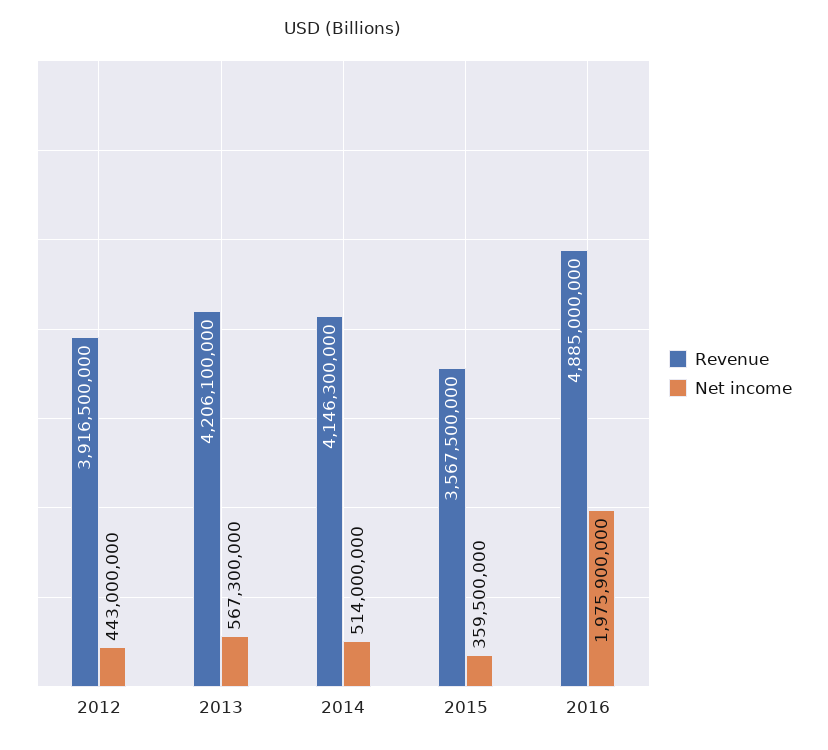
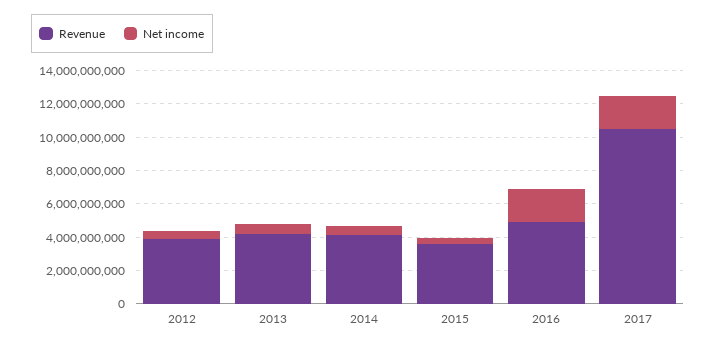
Revenue, 2017: none -> 10500000000
Net income, 2017: none -> 2000000000

